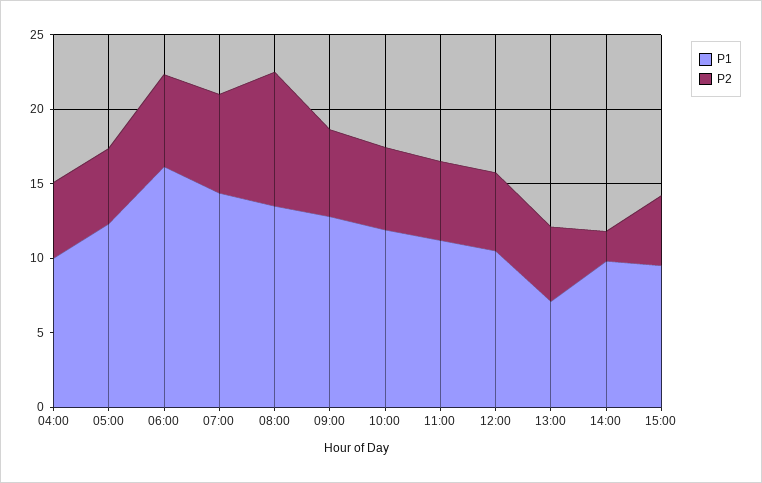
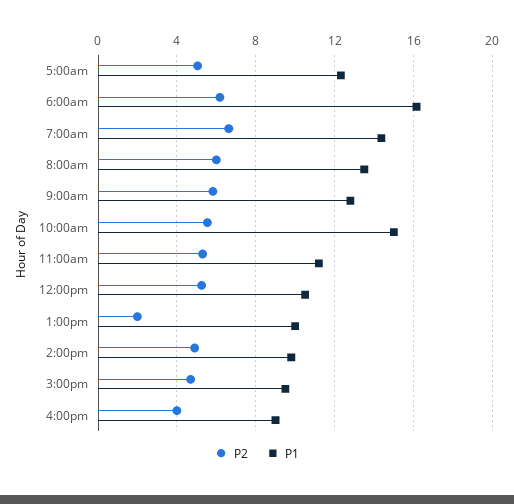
P1, 04:00: 10 -> none
P2, 04:00: 5 -> none
P2, 08:00: 9 -> 6
P1, 10:00: 12 -> 15
P1, 13:00: 7 -> 10
P2, 13:00: 5 -> 2
P2, 14:00: 2 -> 5
P2, 4:00pm: none -> 4
P1, 4:00pm: none -> 9

